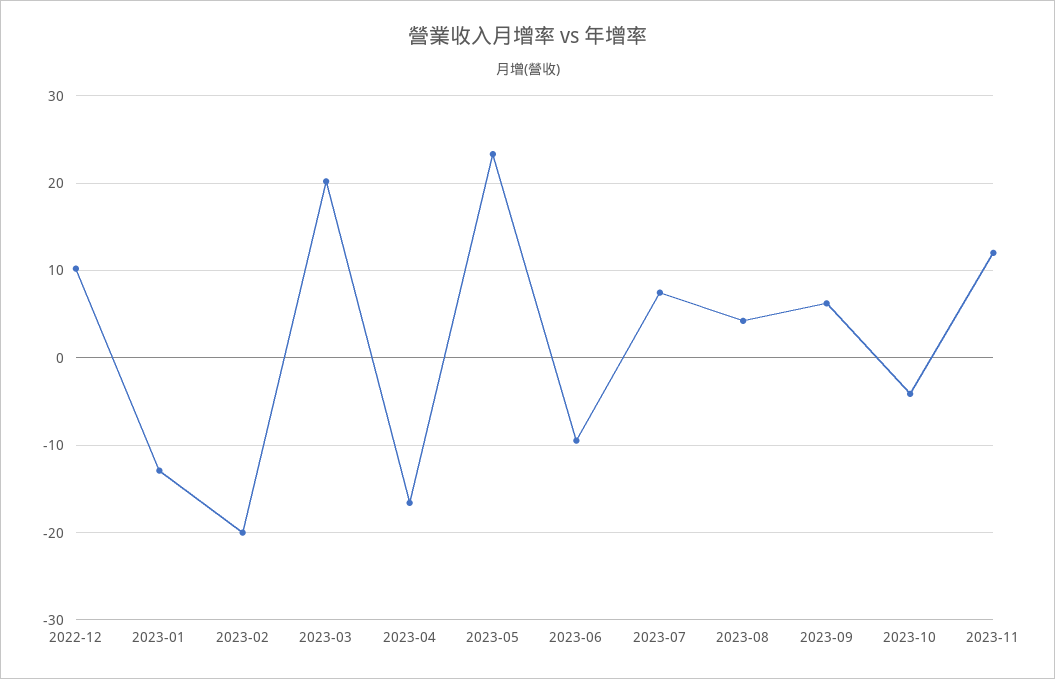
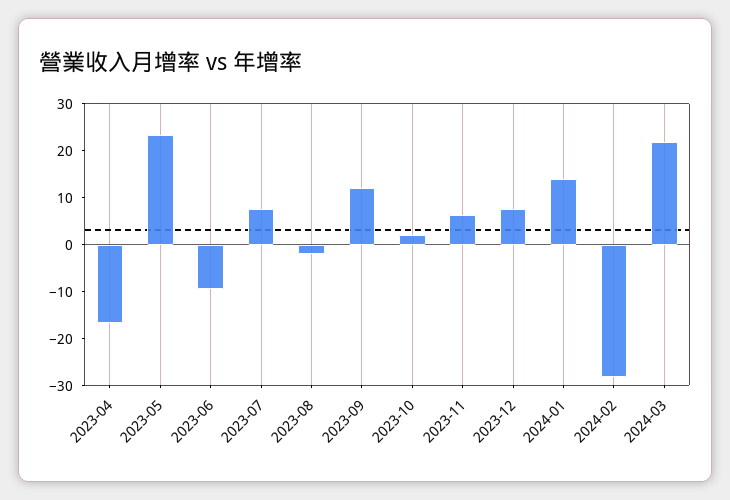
2022-12: 10 -> none
2023-01: -13 -> none
2023-02: -20 -> none
2023-03: 20 -> none
2023-08: 4 -> -2
2023-09: 6 -> 12
2023-10: -4 -> 2
2023-11: 12 -> 6
2023-12: none -> 8
2024-01: none -> 14
2024-02: none -> -28
2024-03: none -> 22

